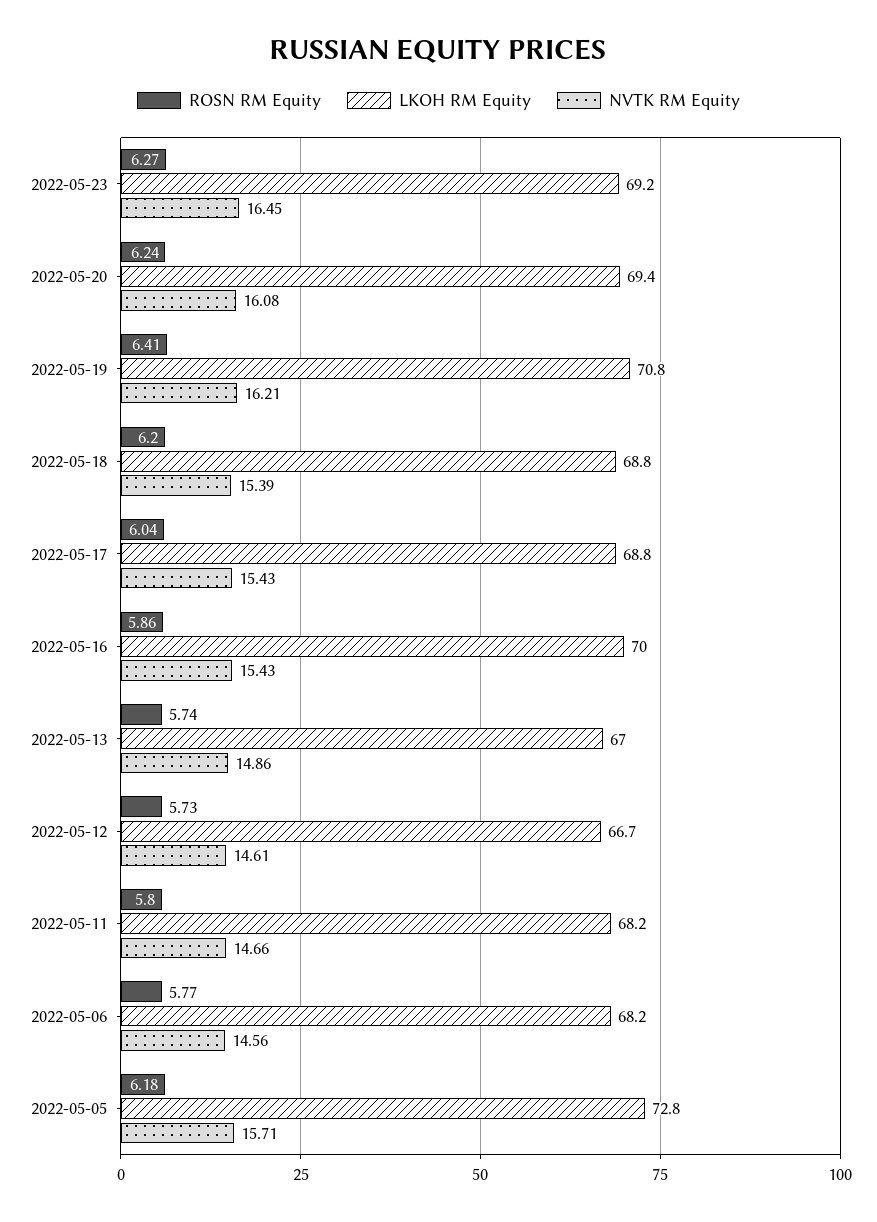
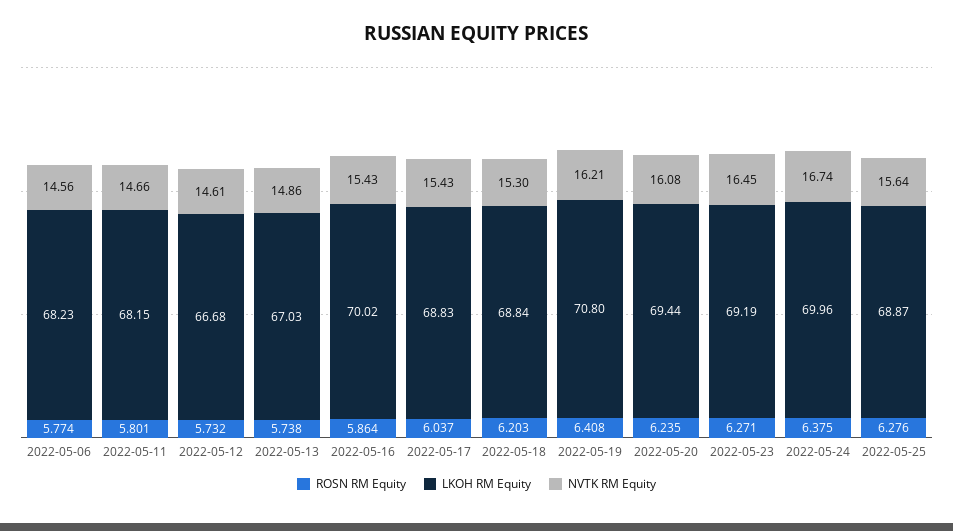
NVTK RM Equity, 2022-05-18: 15.39 -> 15.3
ROSN RM Equity, 2022-05-05: 6.18 -> none
LKOH RM Equity, 2022-05-05: 72.8 -> none
NVTK RM Equity, 2022-05-05: 15.71 -> none
ROSN RM Equity, 2022-05-24: none -> 6.375
LKOH RM Equity, 2022-05-24: none -> 69.96
NVTK RM Equity, 2022-05-24: none -> 16.74
ROSN RM Equity, 2022-05-25: none -> 6.276
LKOH RM Equity, 2022-05-25: none -> 68.87
NVTK RM Equity, 2022-05-25: none -> 15.64

